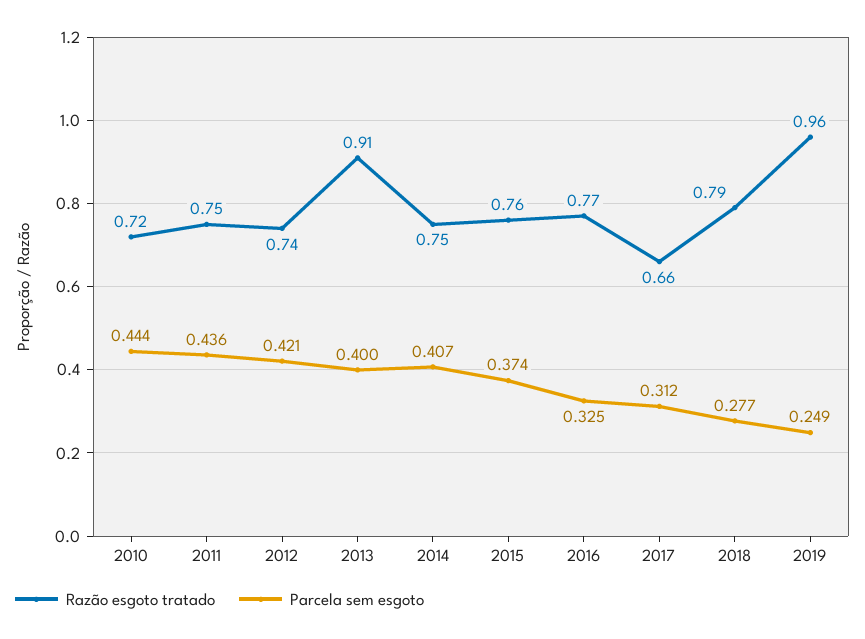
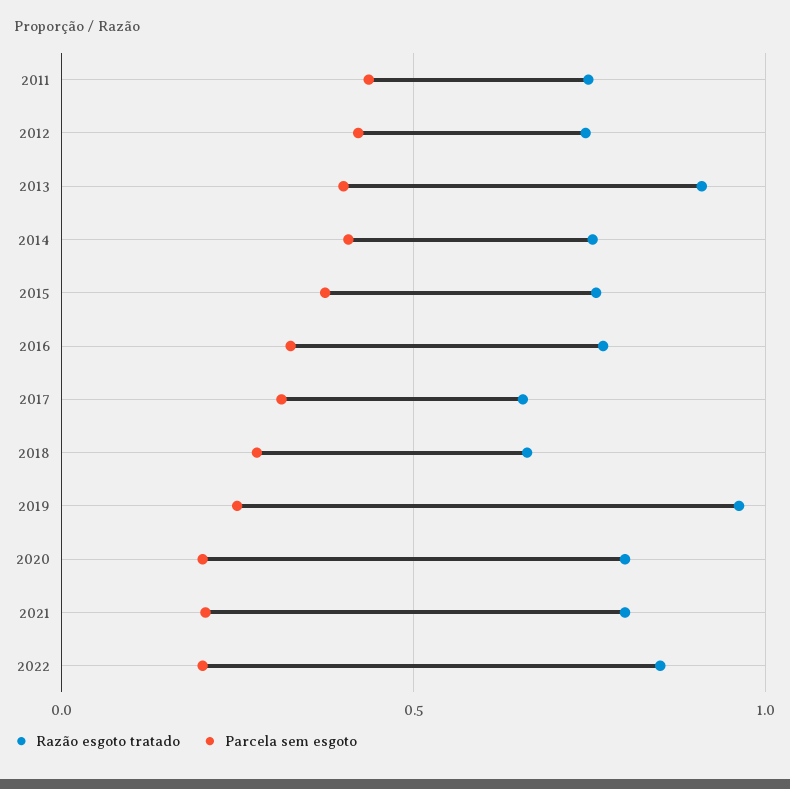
Razão esgoto tratado, 2010: 0.72 -> none
Parcela sem esgoto, 2010: 0.444 -> none
Razão esgoto tratado, 2018: 0.79 -> 0.65
Razão esgoto tratado, 2020: none -> 0.8
Parcela sem esgoto, 2020: none -> 0.2
Razão esgoto tratado, 2021: none -> 0.8
Parcela sem esgoto, 2021: none -> 0.2
Razão esgoto tratado, 2022: none -> 0.85
Parcela sem esgoto, 2022: none -> 0.2

